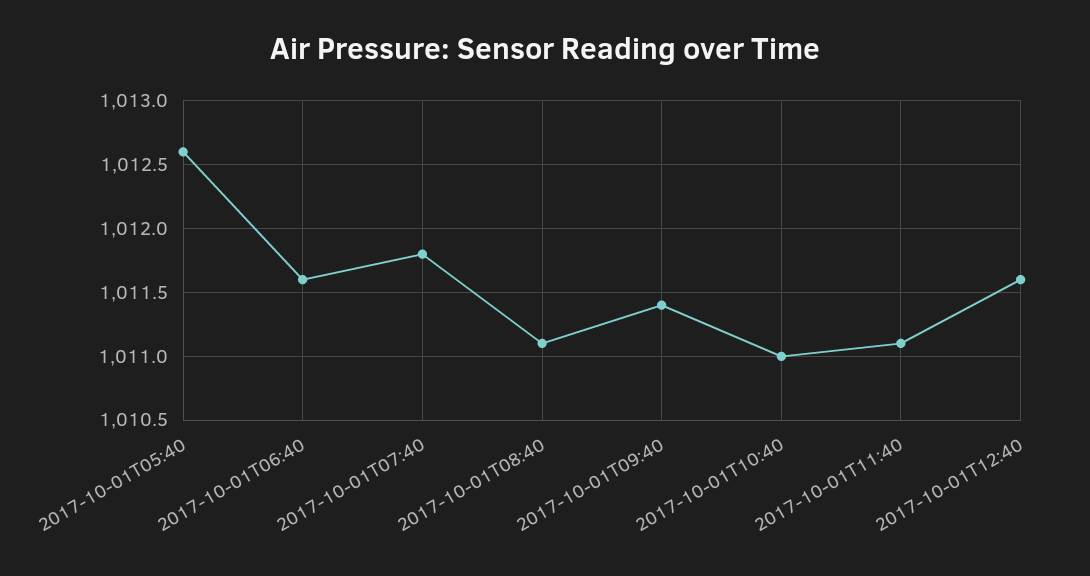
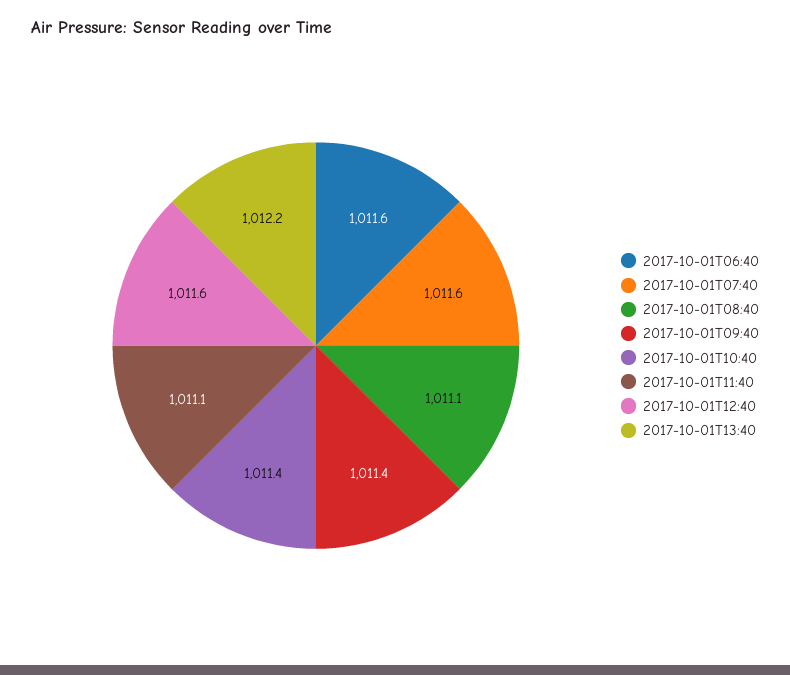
2017-10-01T05:40: 1012.6 -> none
2017-10-01T07:40: 1011.8 -> 1011.6
2017-10-01T10:40: 1011 -> 1011.4
2017-10-01T13:40: none -> 1012.2

